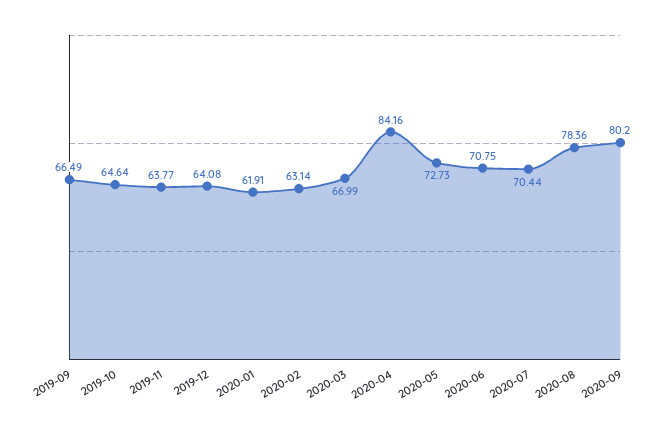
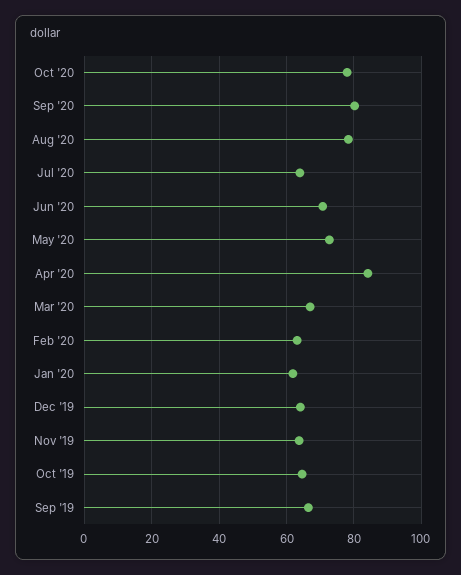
2020-07: 70.44 -> 64
Oct '20: none -> 78

